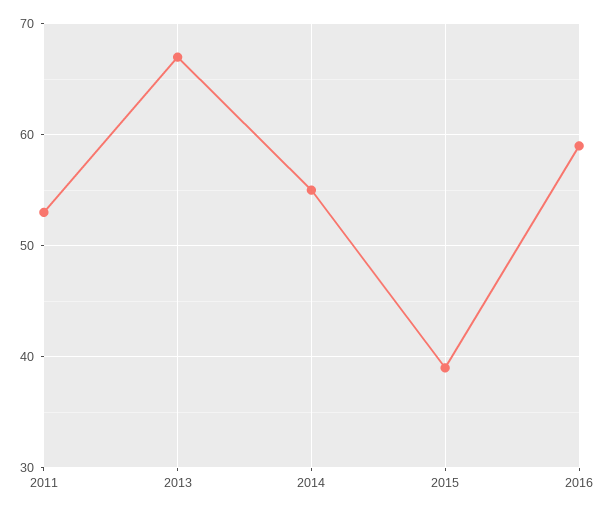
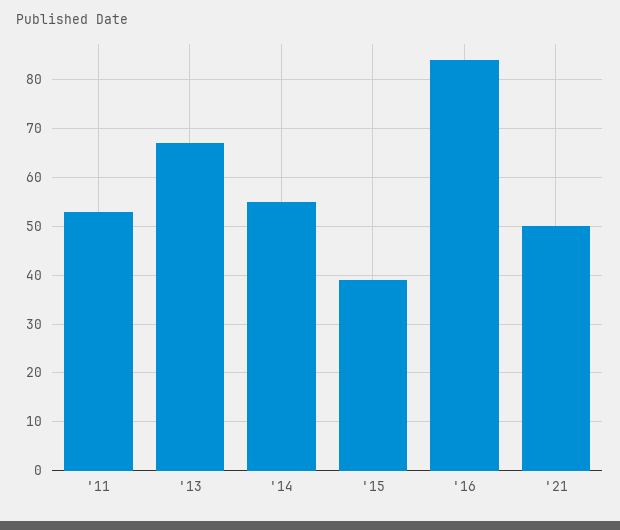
2016: 59 -> 85
'21: none -> 50

